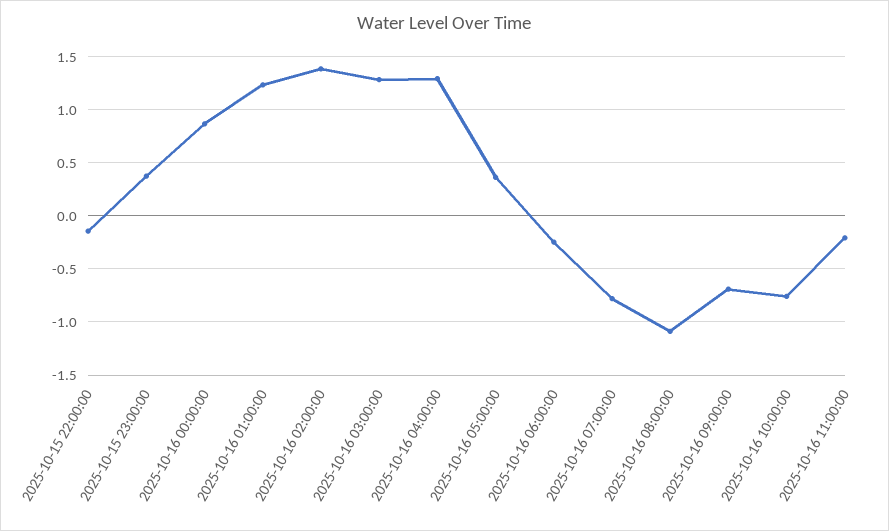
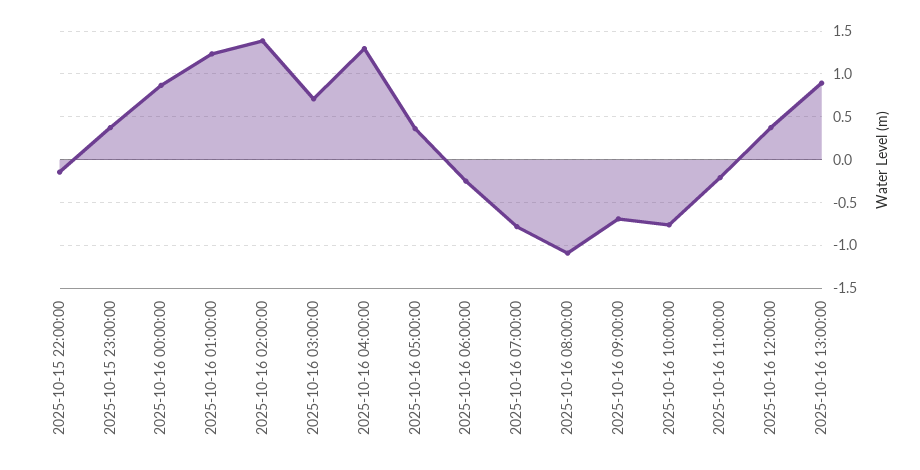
2025-10-16 03:00:00: 1.3 -> 0.7
2025-10-16 12:00:00: none -> 0.4
2025-10-16 13:00:00: none -> 0.9

